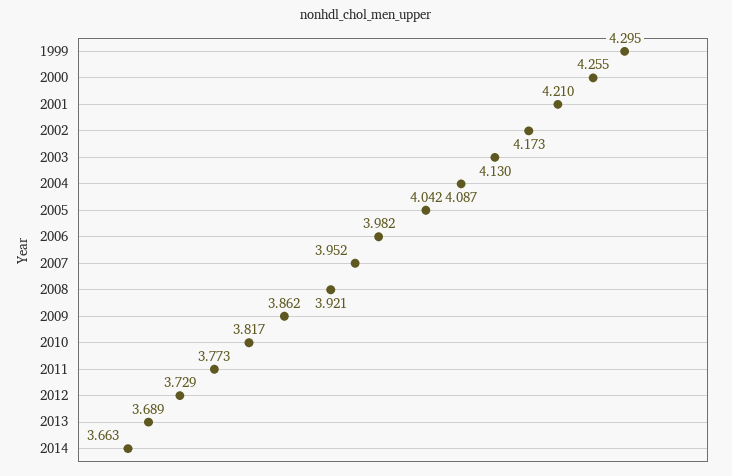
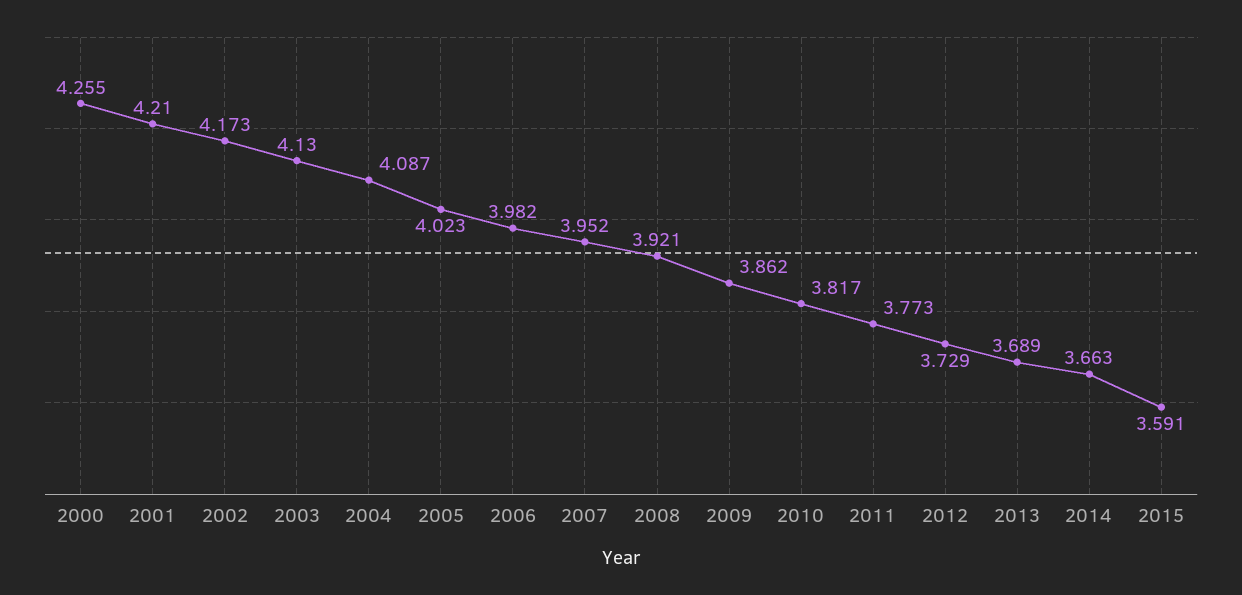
1999: 4.295 -> none
2005: 4.042 -> 4.023
2015: none -> 3.591

